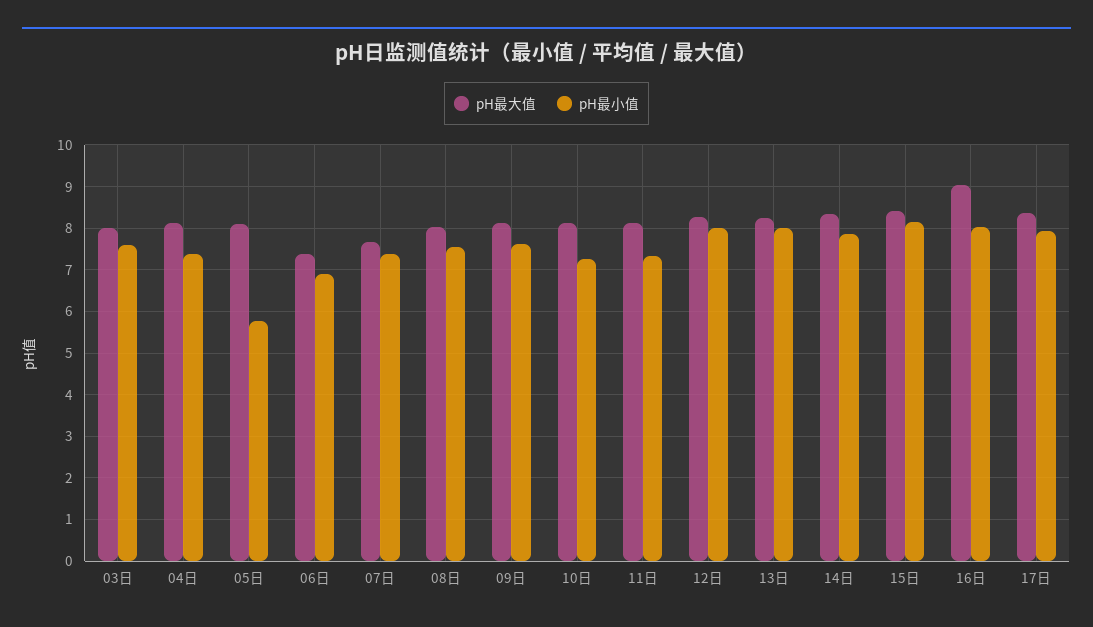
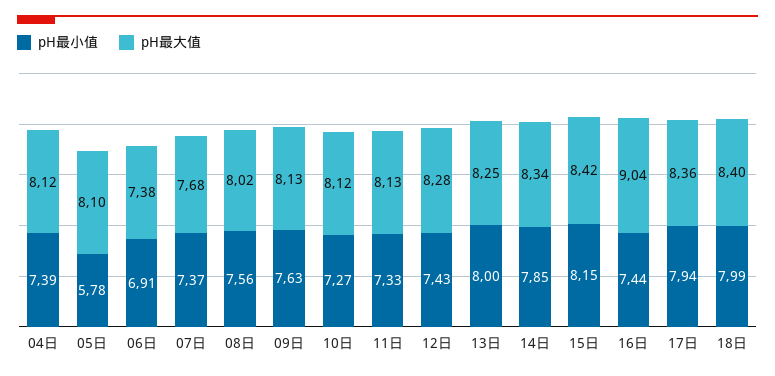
pH最大值, 03日: 8 -> none
pH最小值, 03日: 7.6 -> none
pH最小值, 12日: 8 -> 7.43
pH最小值, 16日: 8 -> 7.44
pH最小值, 18日: none -> 7.99
pH最大值, 18日: none -> 8.4

